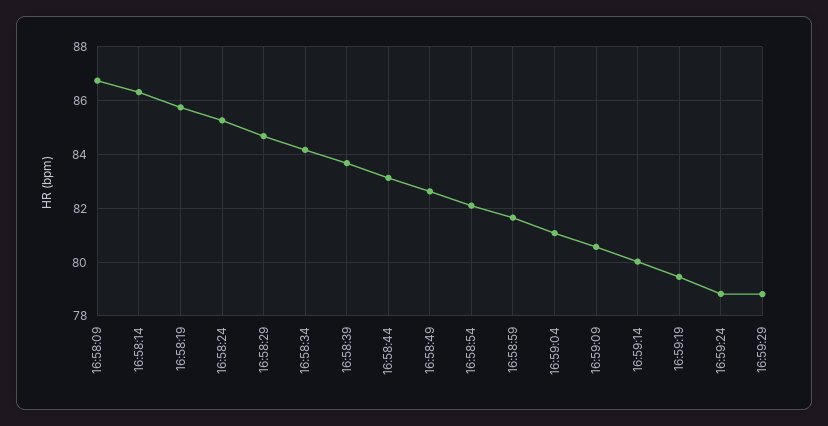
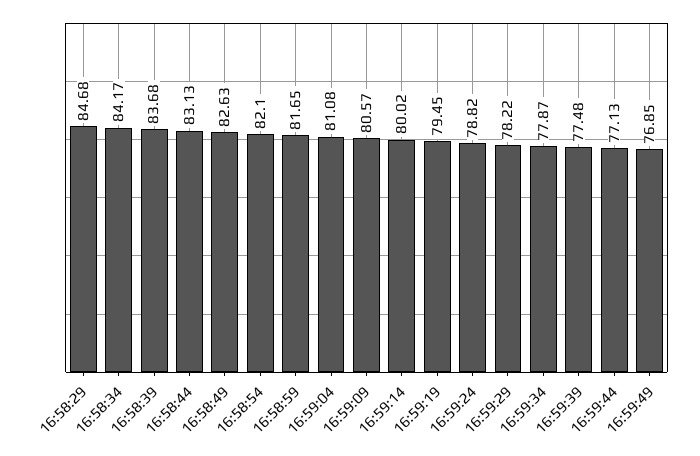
16:58:09: 86.75 -> none
16:58:14: 86.25 -> none
16:58:19: 85.75 -> none
16:58:24: 85.25 -> none
16:59:29: 78.75 -> 78.22
16:59:34: none -> 77.87
16:59:39: none -> 77.48
16:59:44: none -> 77.13
16:59:49: none -> 76.85

